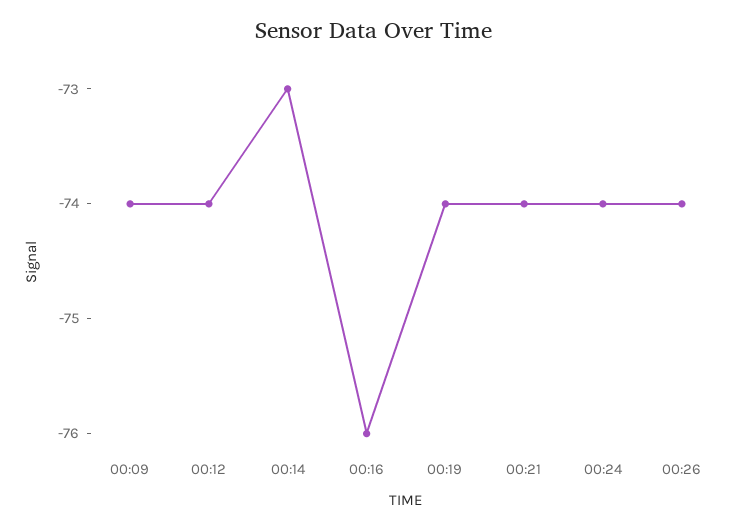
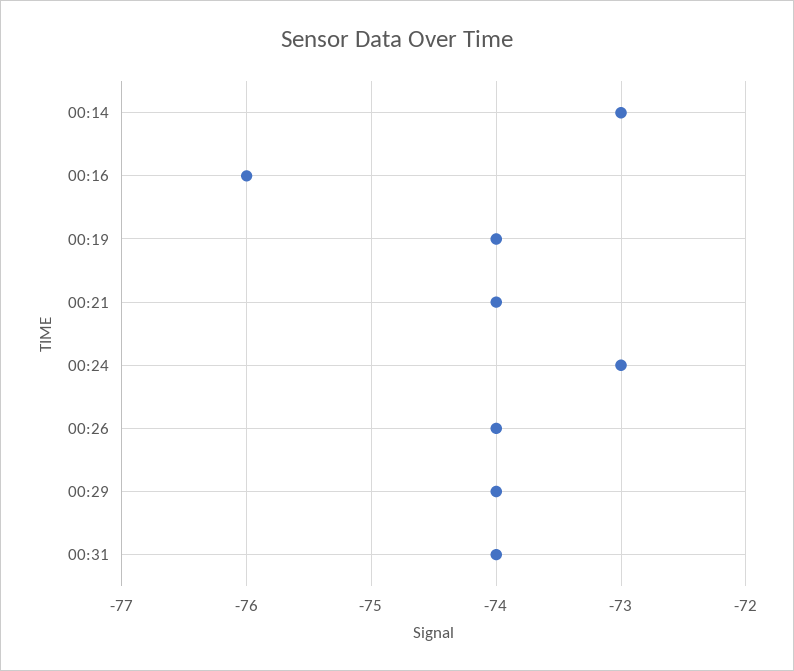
00:09: -74 -> none
00:12: -74 -> none
00:24: -74 -> -73
00:29: none -> -74
00:31: none -> -74

